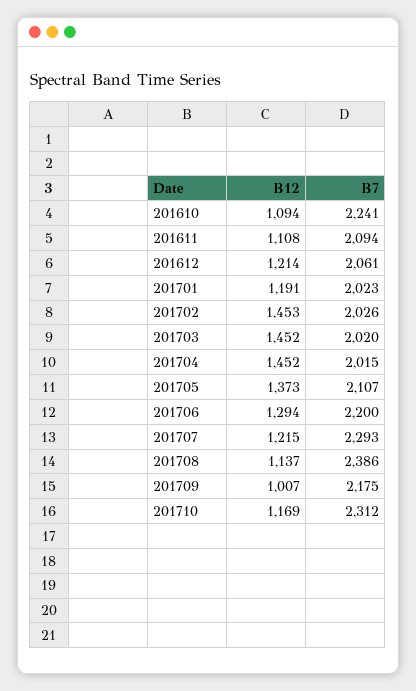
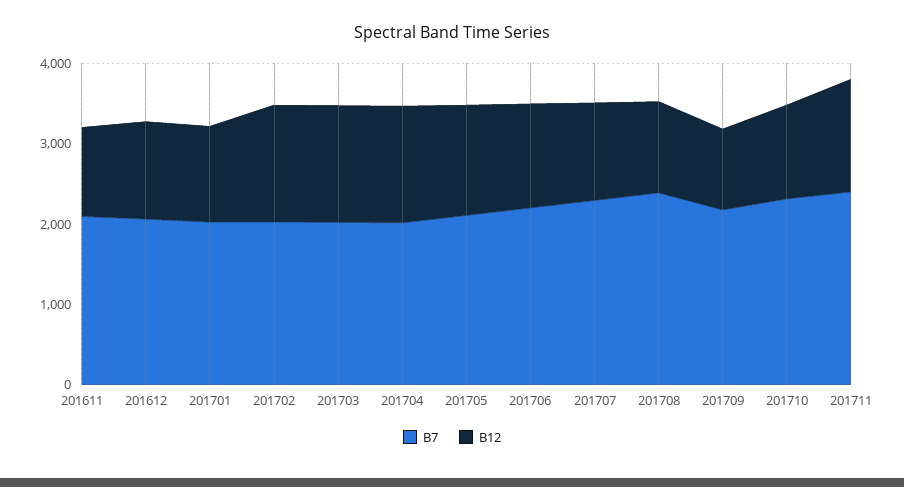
B12, 201610: 1094 -> none
B7, 201610: 2241 -> none
B7, 201711: none -> 2400
B12, 201711: none -> 1400

